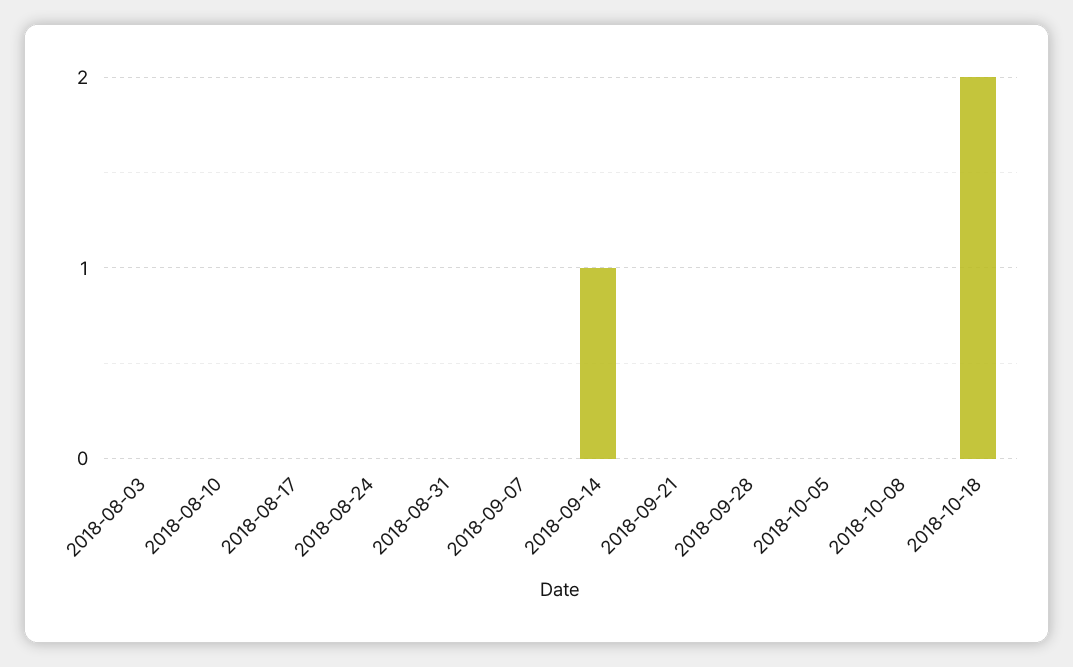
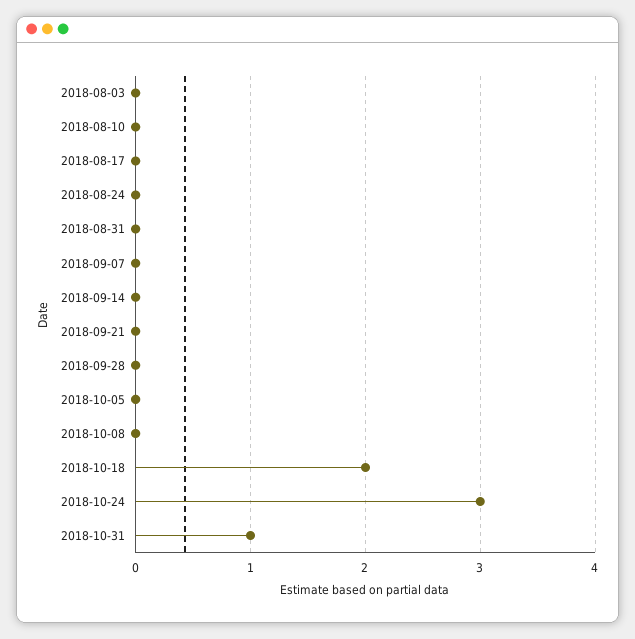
2018-09-14: 1 -> 0
2018-10-24: none -> 3
2018-10-31: none -> 1

